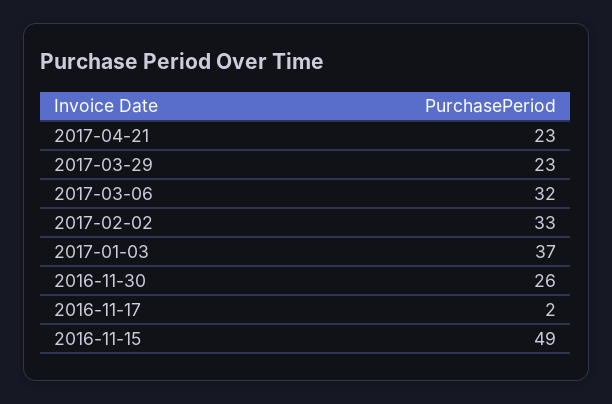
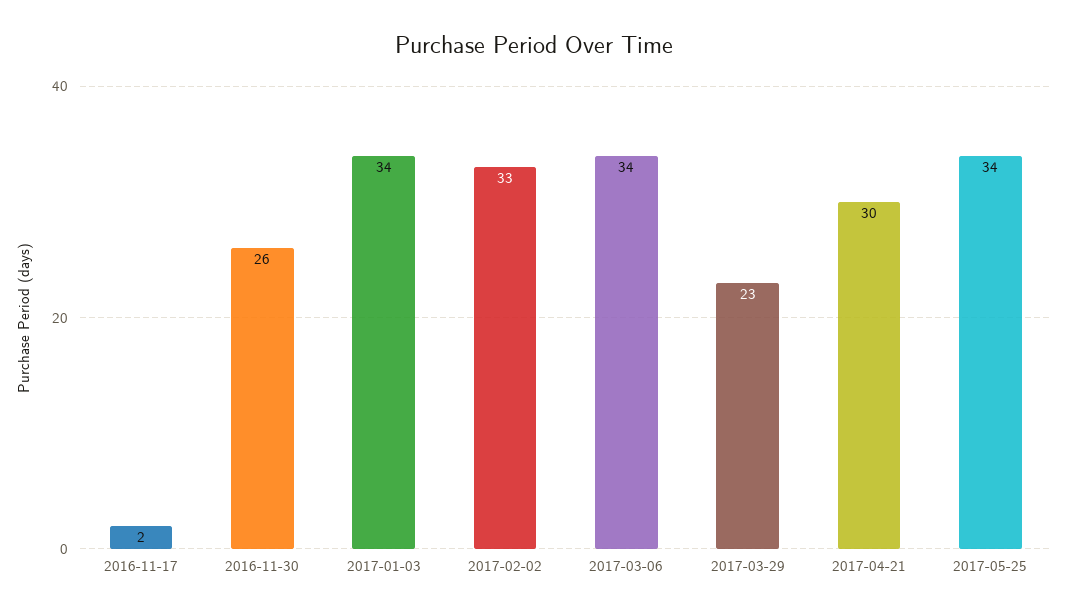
2017-04-21: 23 -> 30
2017-03-06: 32 -> 34
2017-01-03: 37 -> 34
2016-11-15: 49 -> none
2017-05-25: none -> 34

